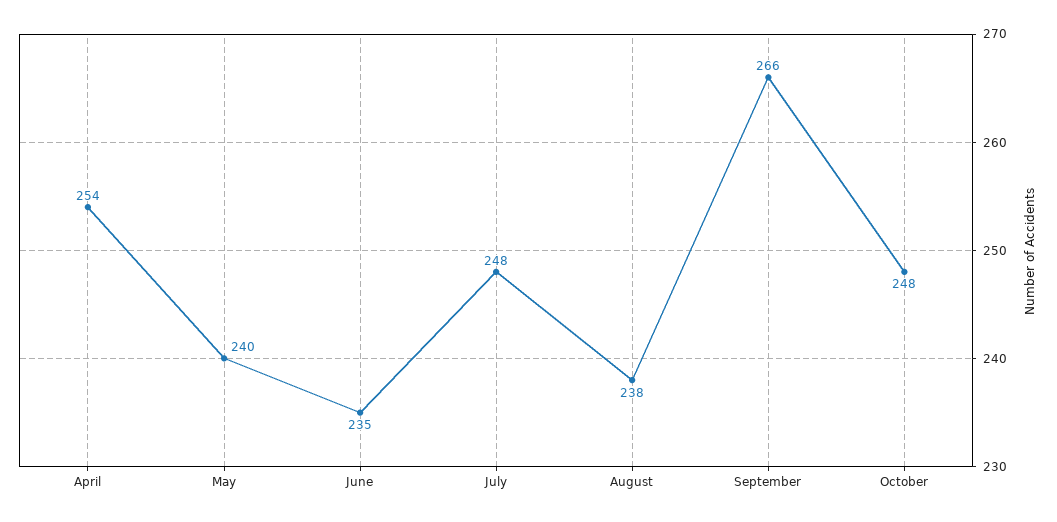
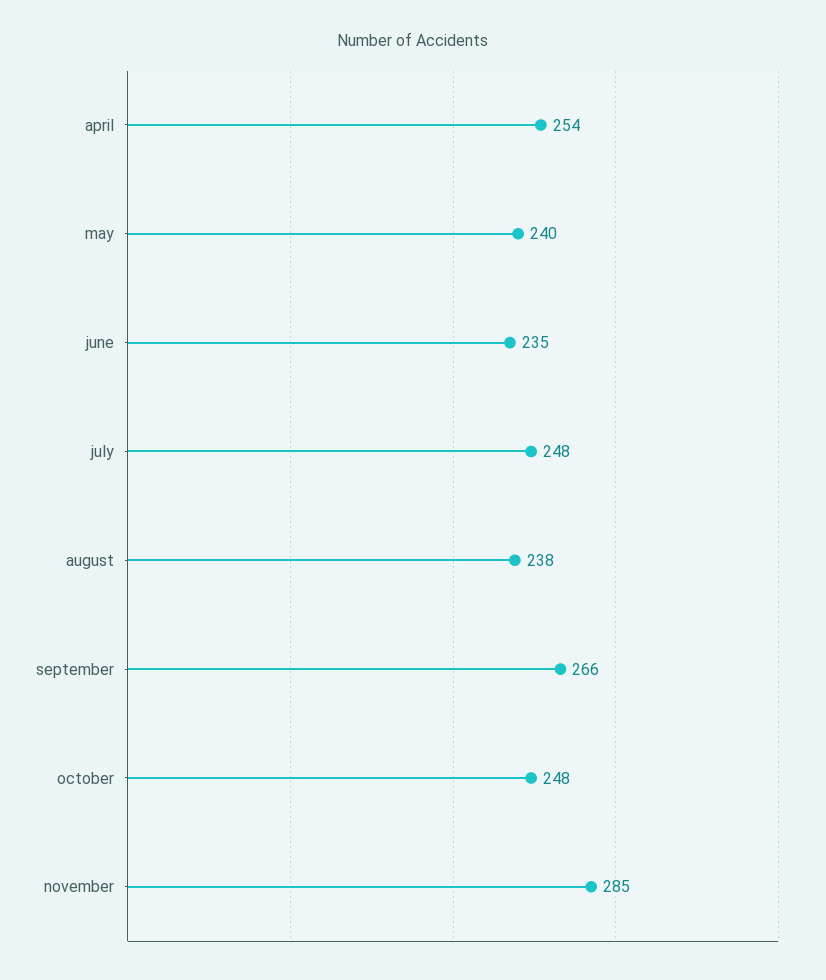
november: none -> 285

